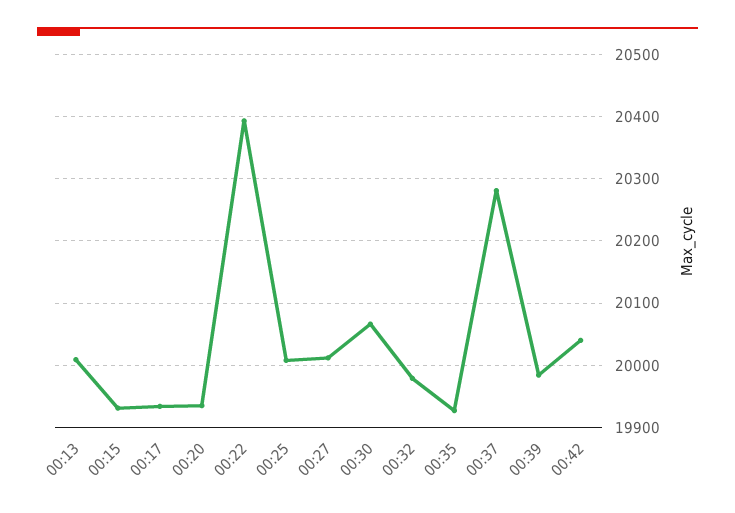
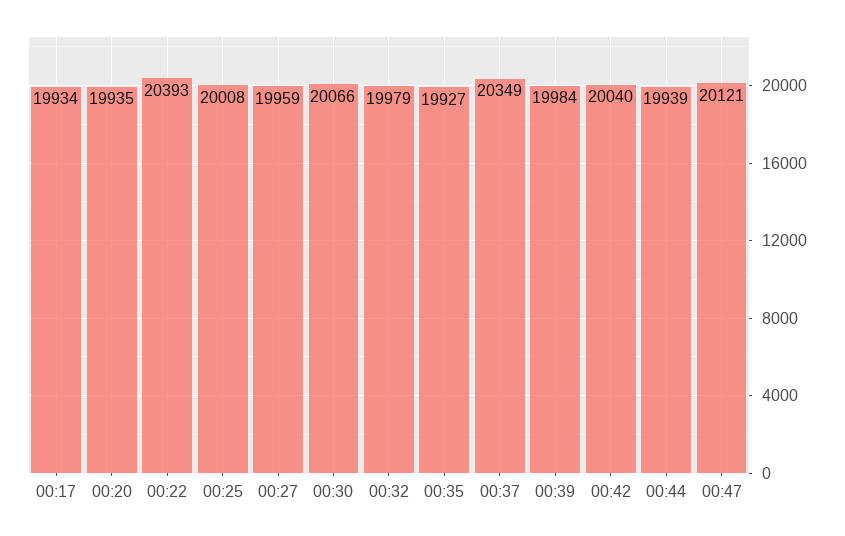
00:13: 20010 -> none
00:15: 19930 -> none
00:27: 20010 -> 19959
00:37: 20280 -> 20349
00:44: none -> 19939
00:47: none -> 20121

